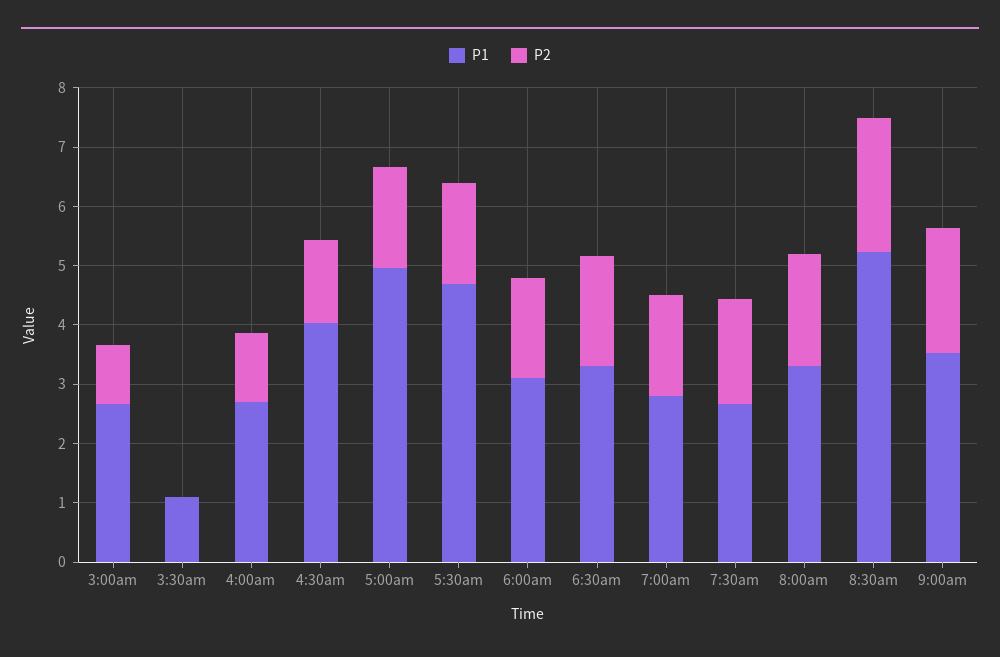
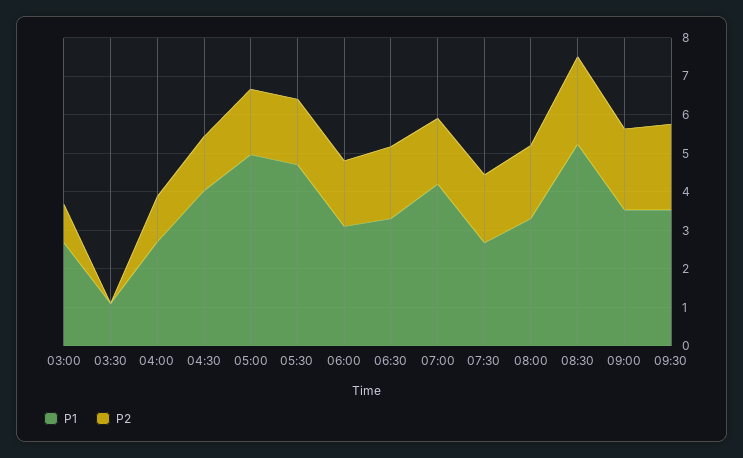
P1, 7:00am: 2.8 -> 4.25
P1, 09:30: none -> 3.5
P2, 09:30: none -> 2.25

